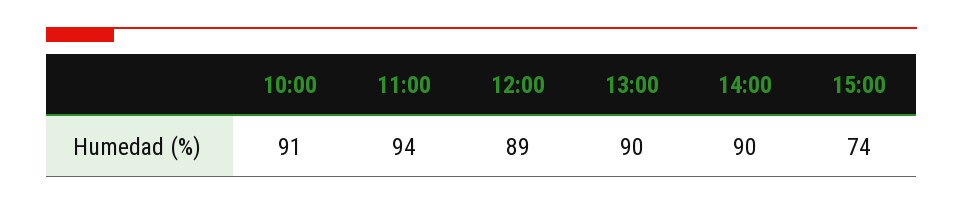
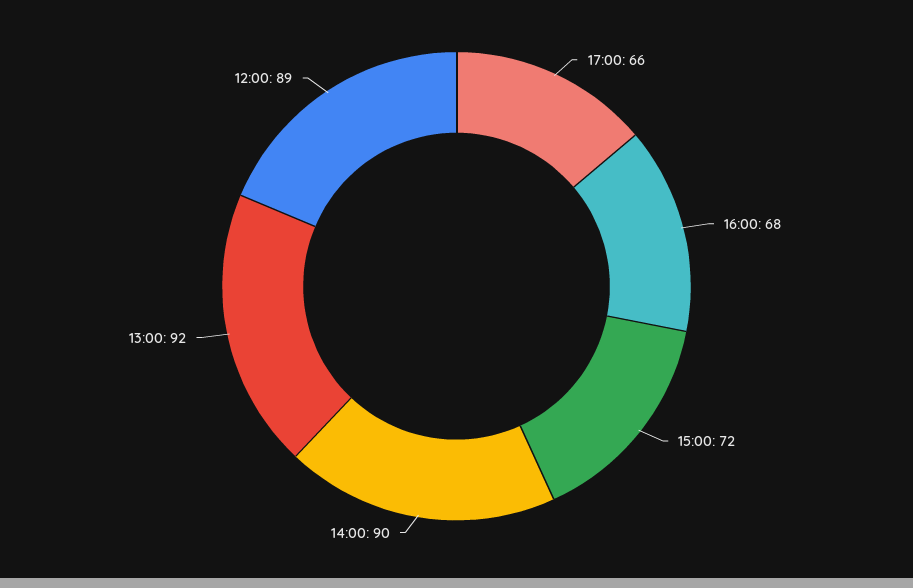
10:00: 91 -> none
11:00: 94 -> none
13:00: 90 -> 92
15:00: 74 -> 72
17:00: none -> 66
16:00: none -> 68

